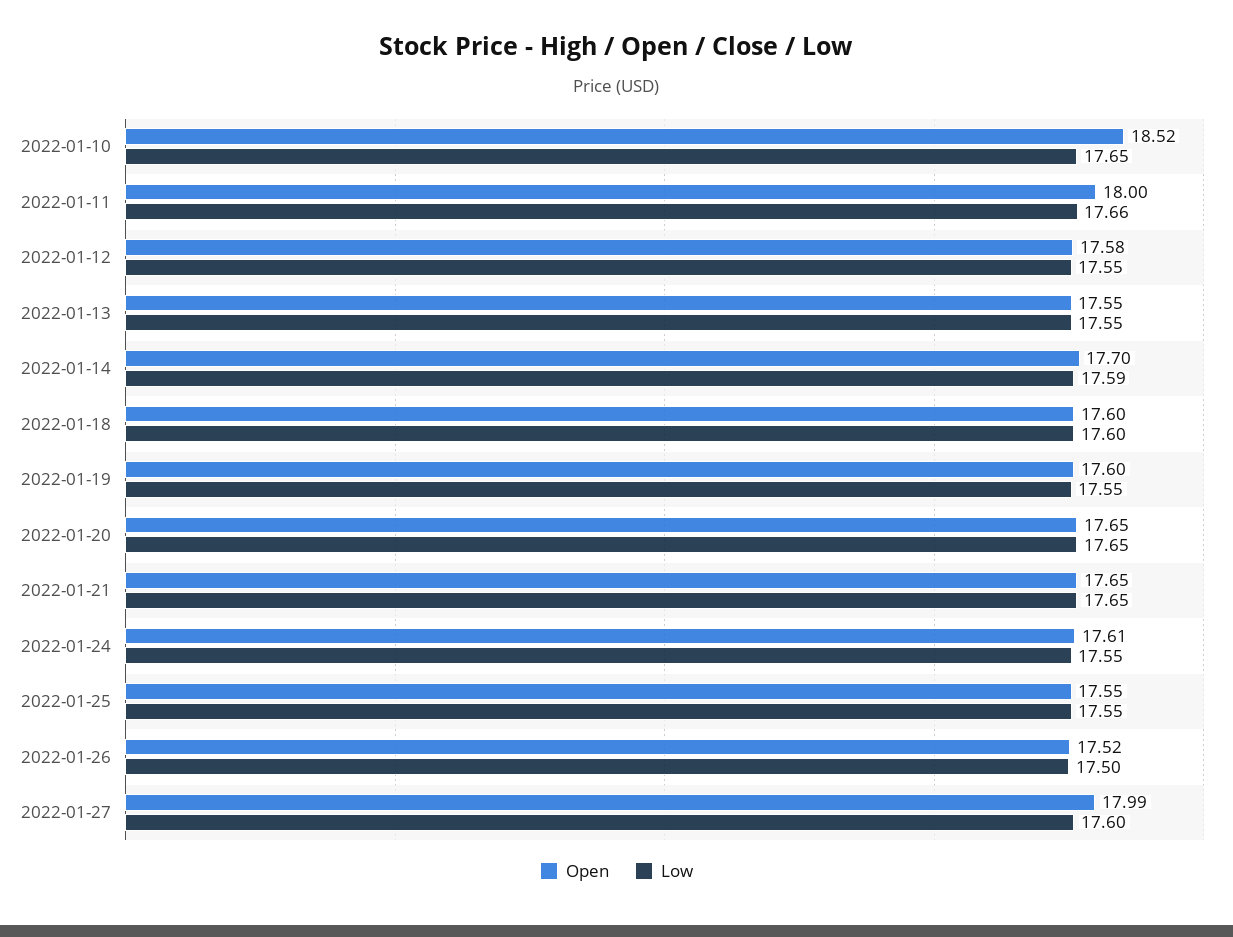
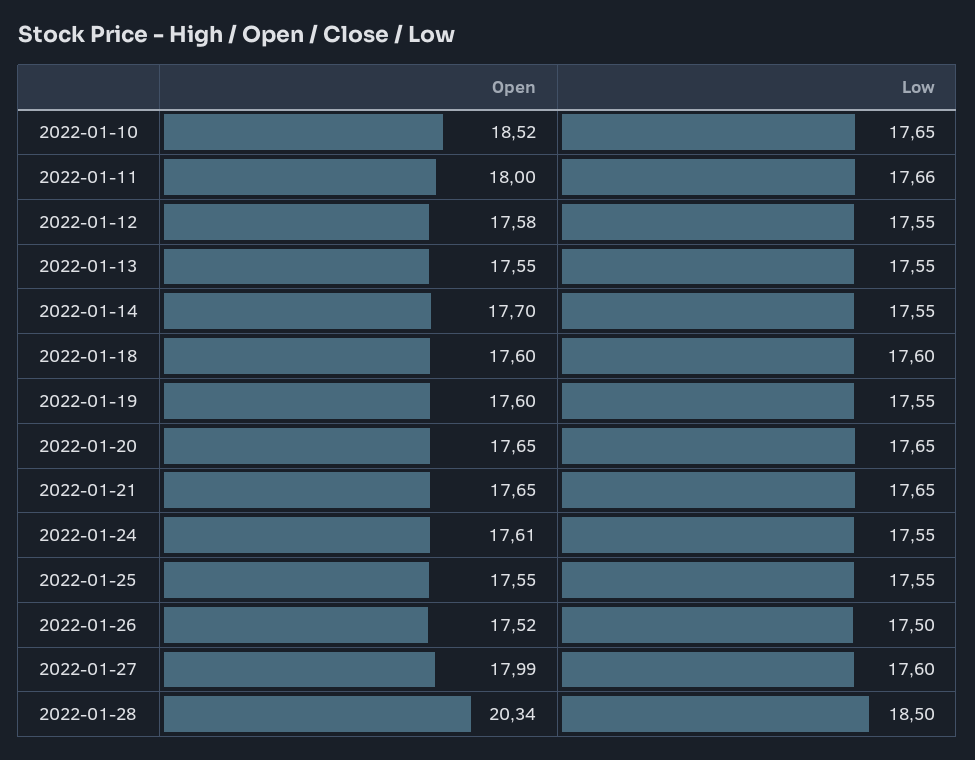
Low, 2022-01-14: 17.59 -> 17.55
Open, 2022-01-28: none -> 20.34
Low, 2022-01-28: none -> 18.5

